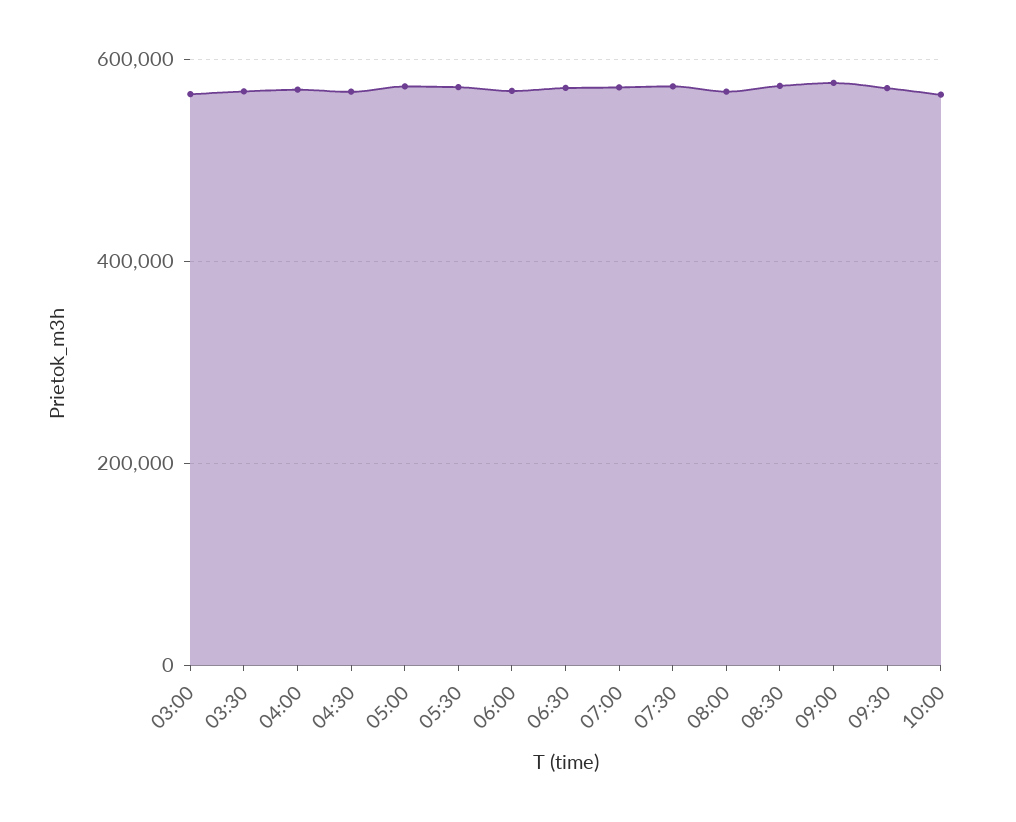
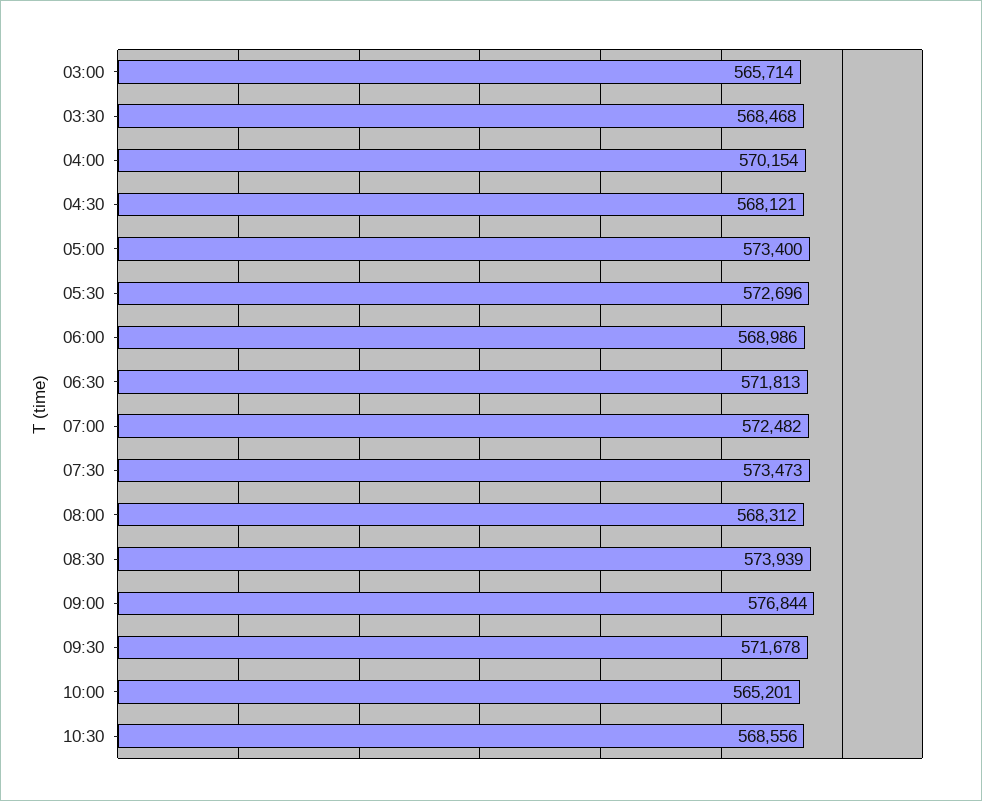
10:30: none -> 568556

